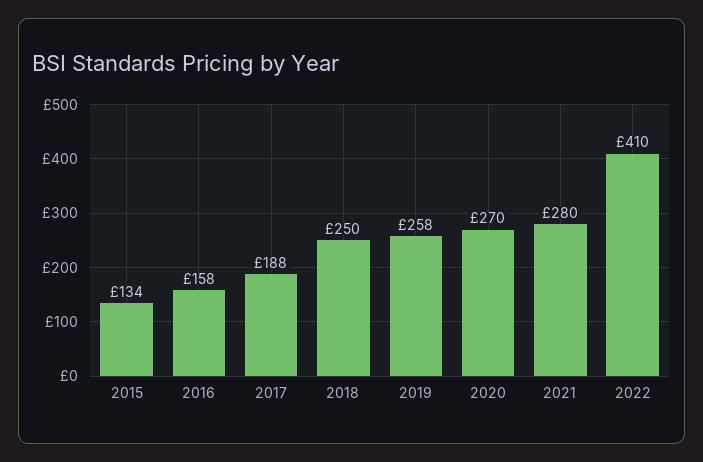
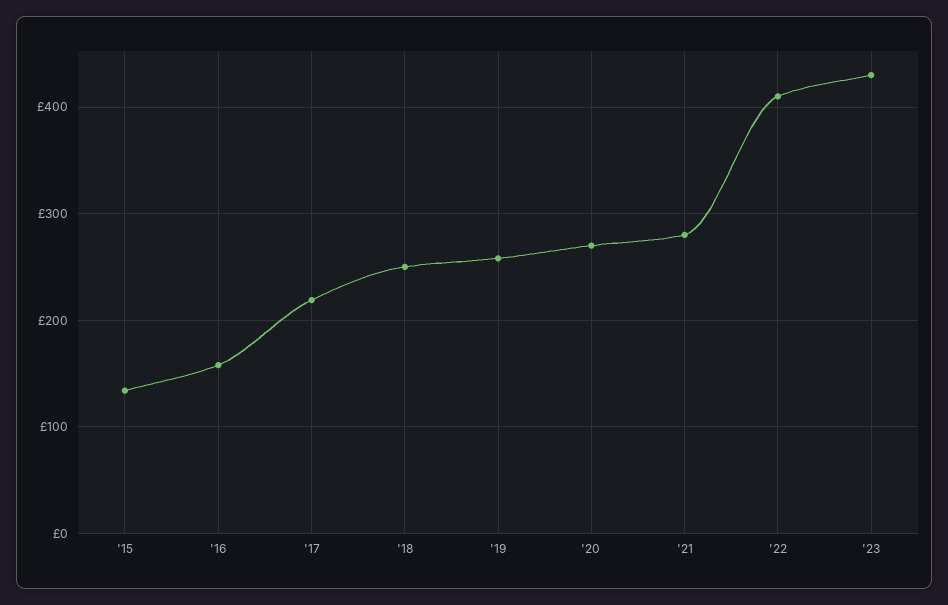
2017: 188 -> 220
'23: none -> 430

